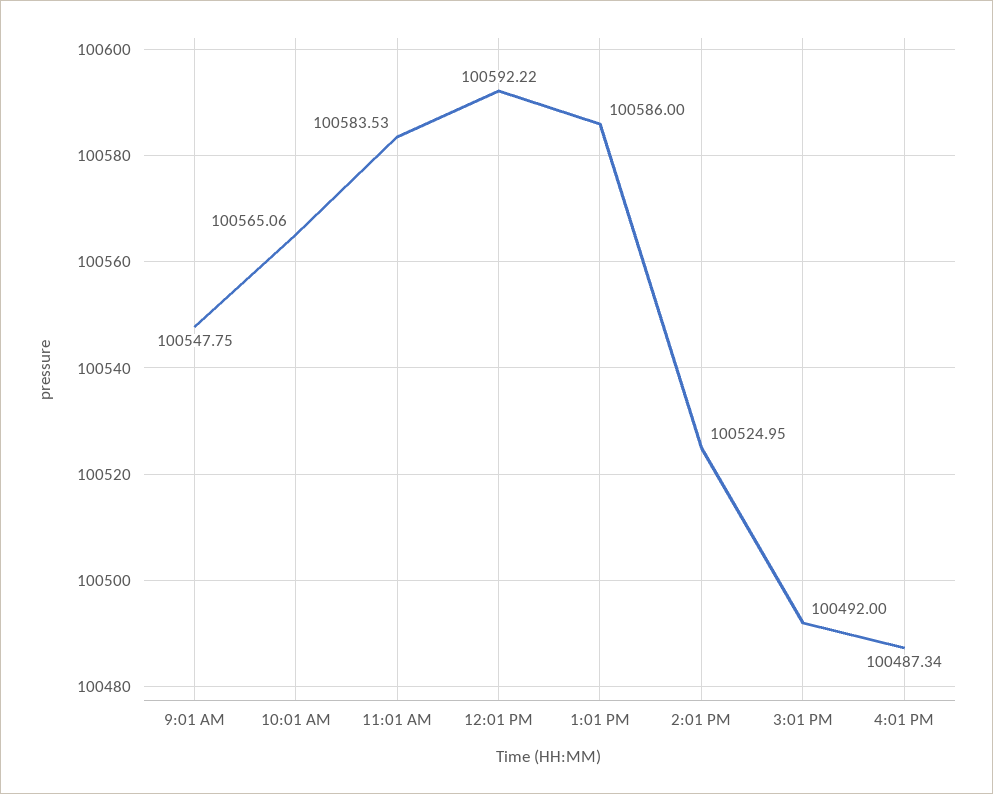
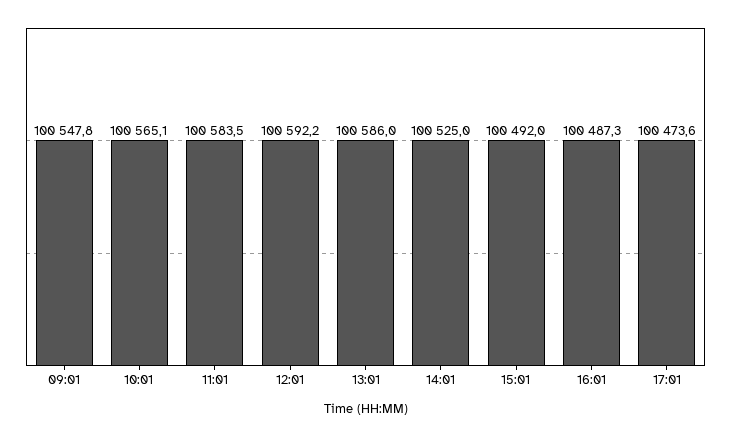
17:01: none -> 100473.6

